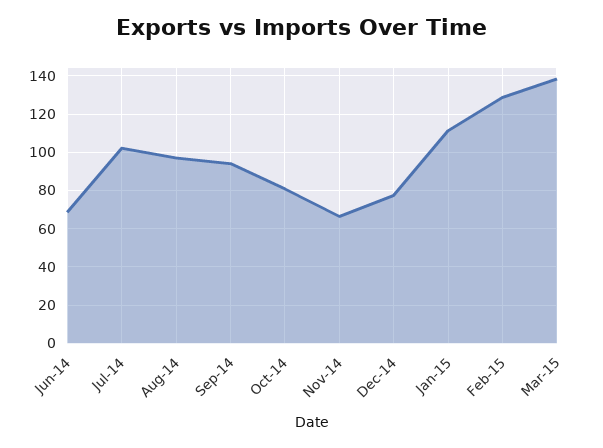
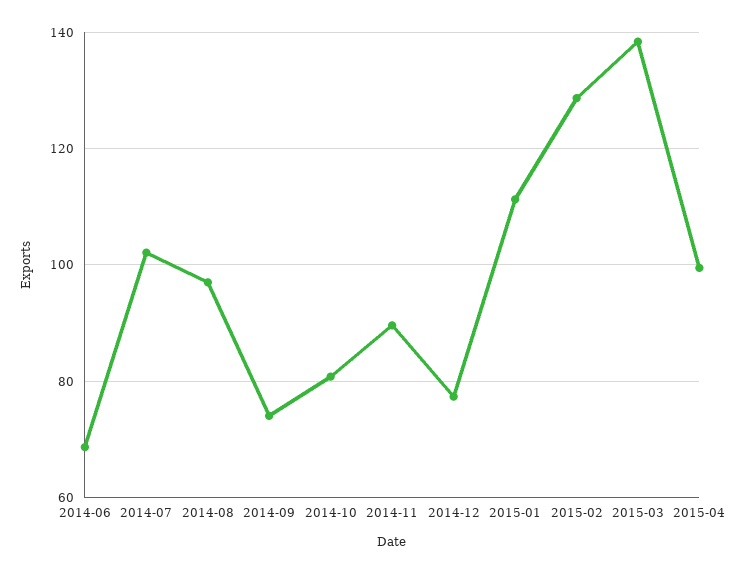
Sep-14: 95 -> 74
Nov-14: 65 -> 90
2015-04: none -> 100

